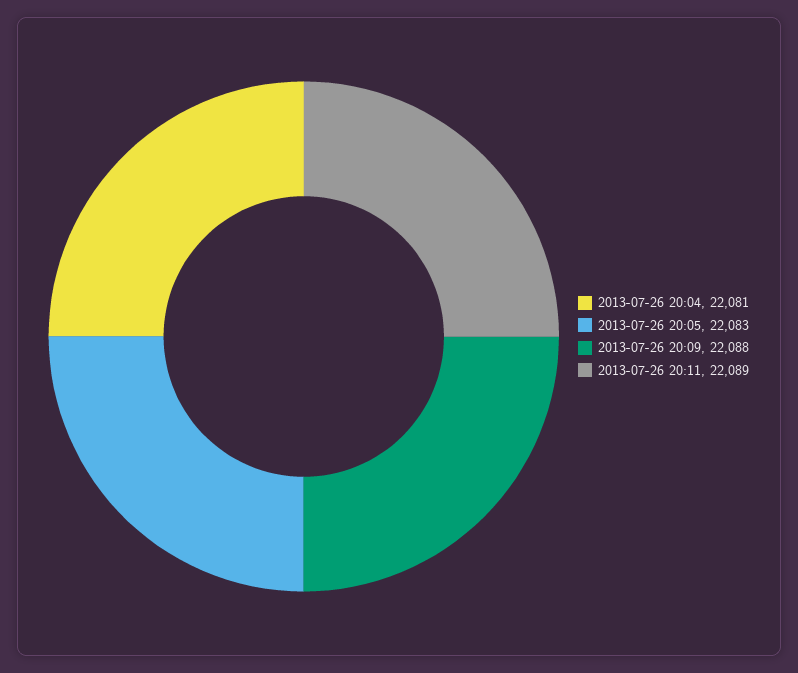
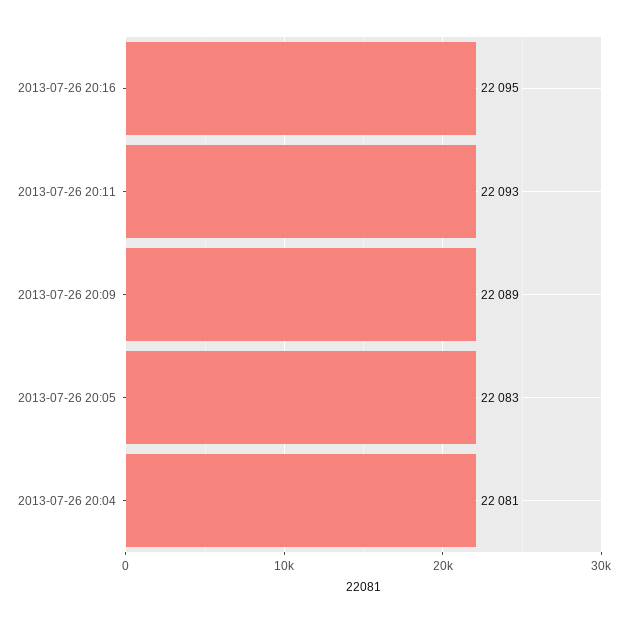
2013-07-26 20:09: 22088 -> 22089
2013-07-26 20:11: 22089 -> 22093
2013-07-26 20:16: none -> 22095

